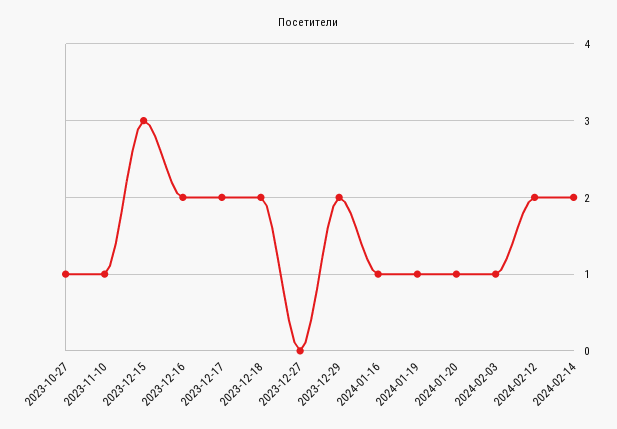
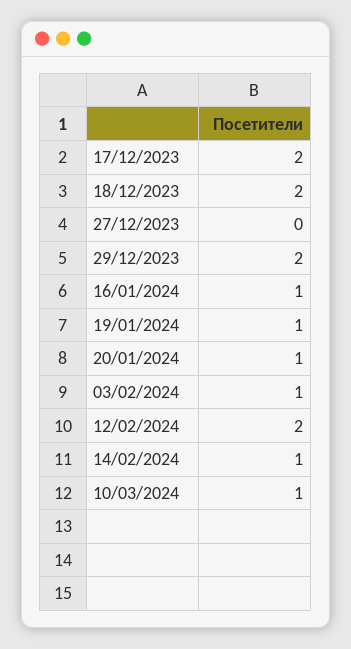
2023-10-27: 1 -> none
2023-11-10: 1 -> none
2023-12-15: 3 -> none
2023-12-16: 2 -> none
2024-02-14: 2 -> 1
10/03/2024: none -> 1

